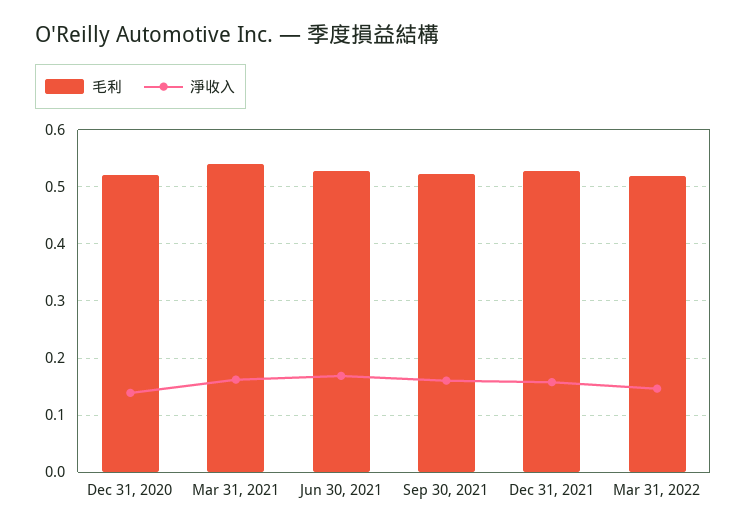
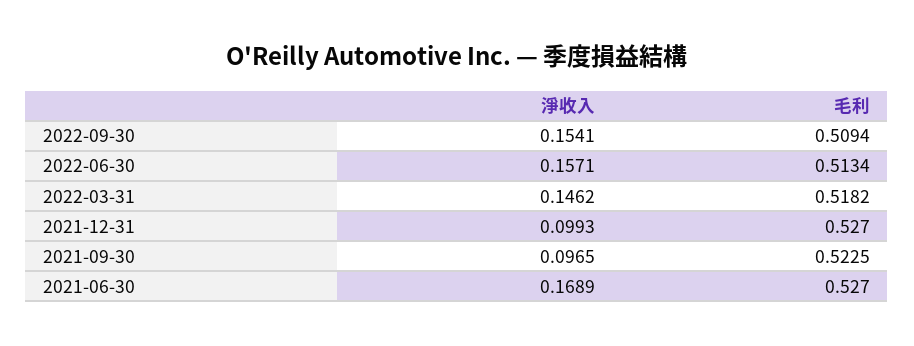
毛利, Dec 31, 2020: 0.52 -> none
淨收入, Dec 31, 2020: 0.14 -> none
毛利, Mar 31, 2021: 0.54 -> none
淨收入, Mar 31, 2021: 0.16 -> none
淨收入, Sep 30, 2021: 0.16 -> 0.0965
淨收入, Dec 31, 2021: 0.16 -> 0.0993
淨收入, 2022-09-30: none -> 0.1541
毛利, 2022-09-30: none -> 0.5094
淨收入, 2022-06-30: none -> 0.1571
毛利, 2022-06-30: none -> 0.5134

